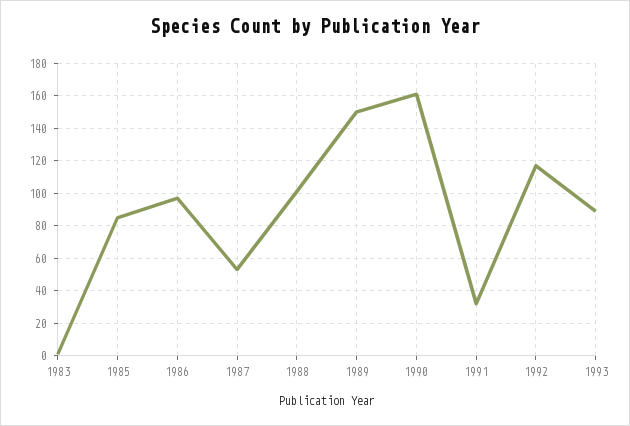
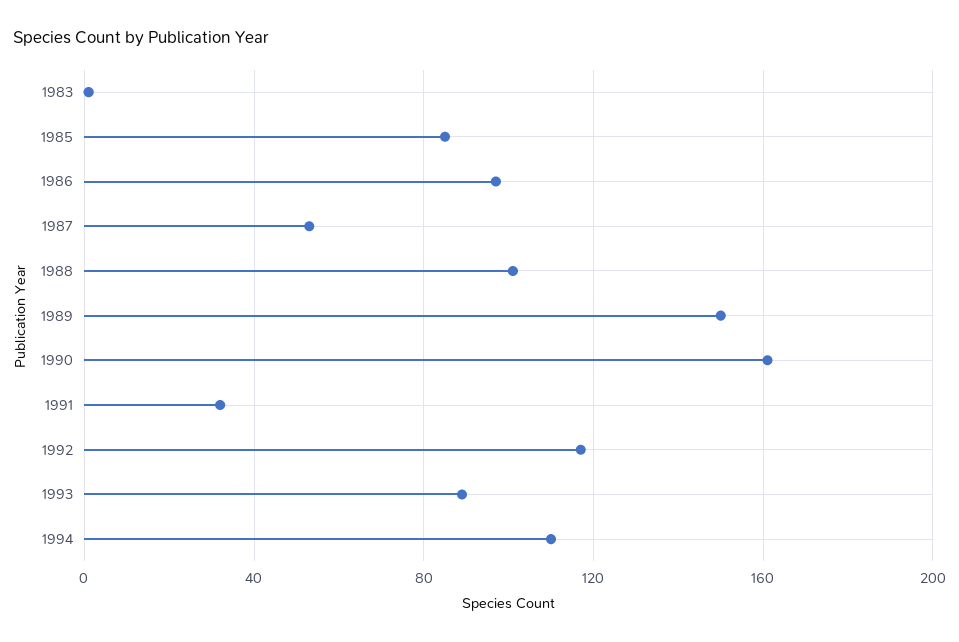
1994: none -> 110

